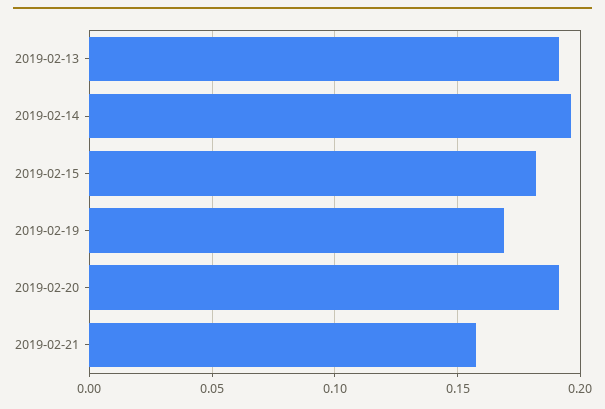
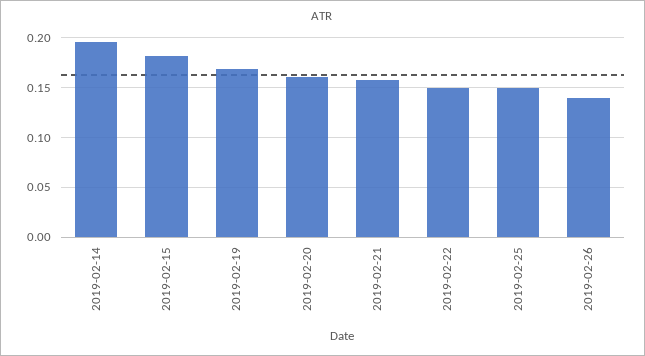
2019-02-13: 0.19 -> none
2019-02-20: 0.19 -> 0.16
2019-02-22: none -> 0.15
2019-02-25: none -> 0.15
2019-02-26: none -> 0.14

